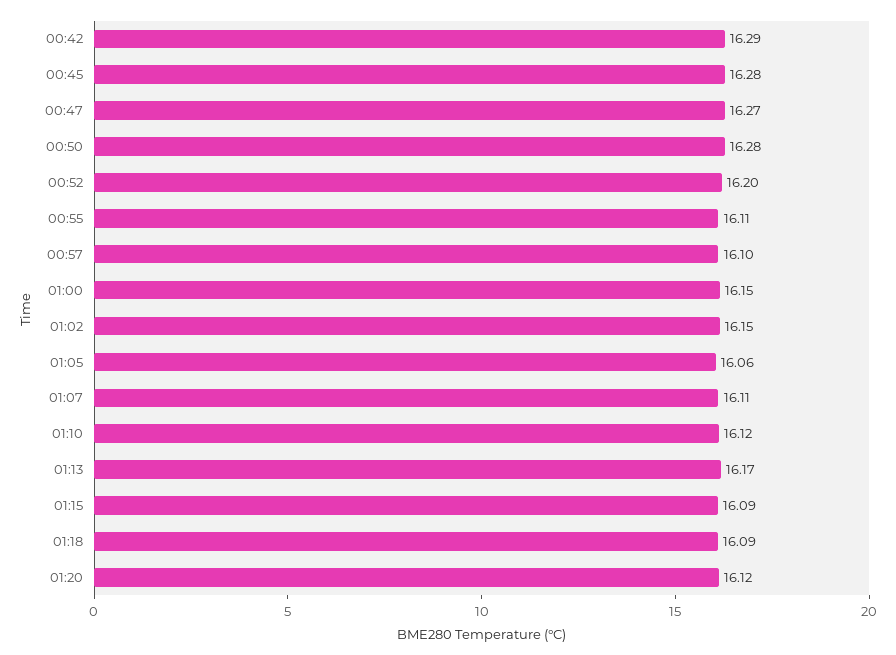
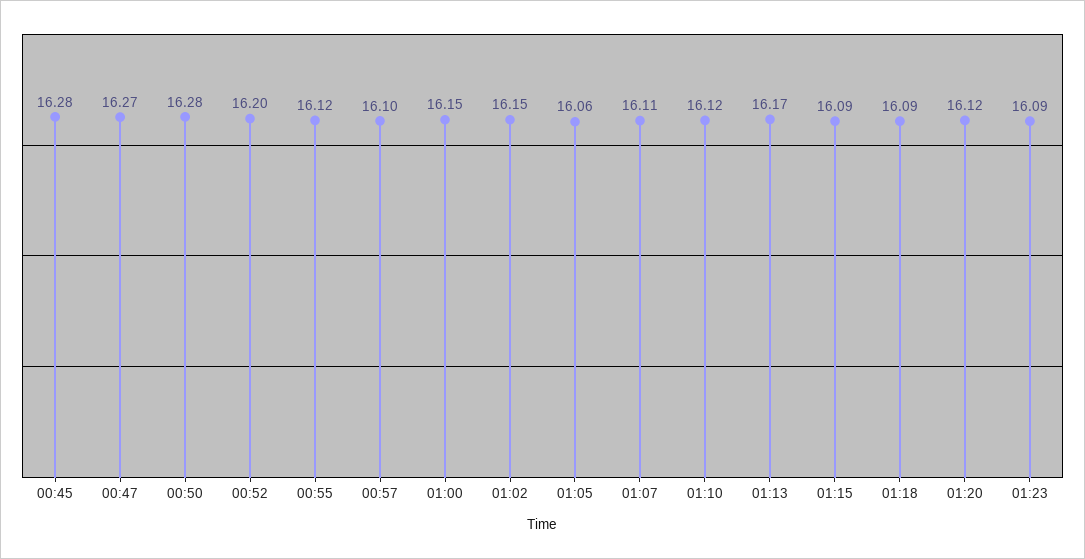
00:42: 16.29 -> none
00:55: 16.11 -> 16.12
01:23: none -> 16.09

